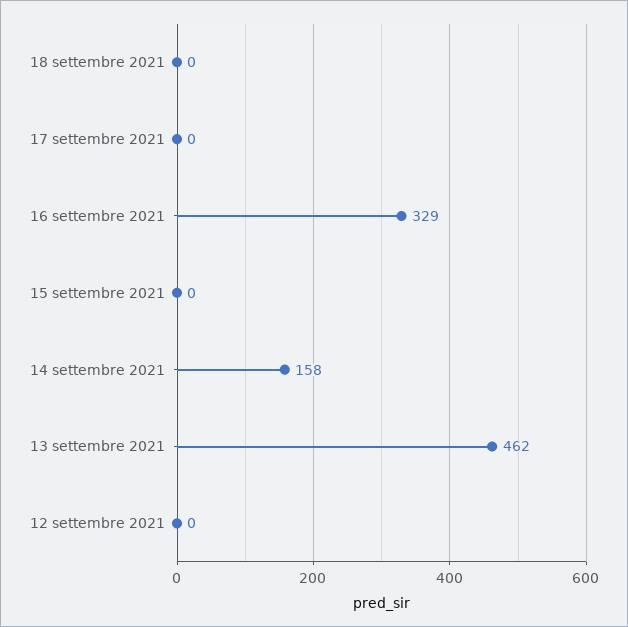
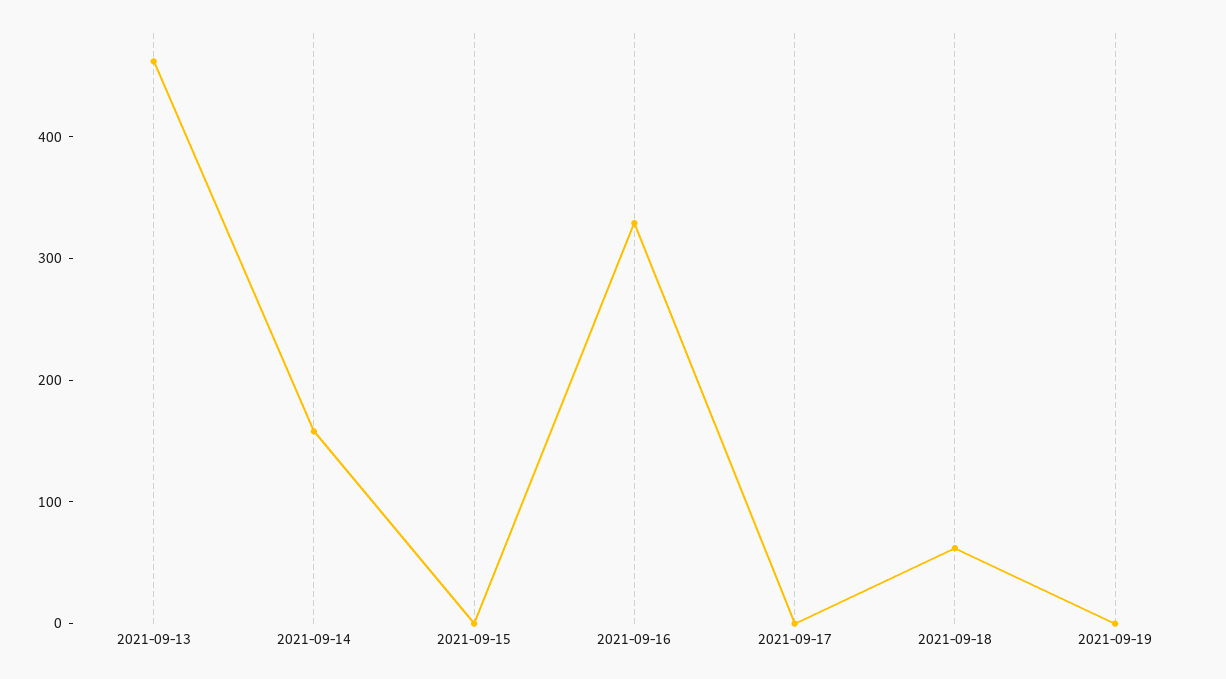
18 settembre 2021: 0 -> 60
12 settembre 2021: 0 -> none
2021-09-19: none -> 0

